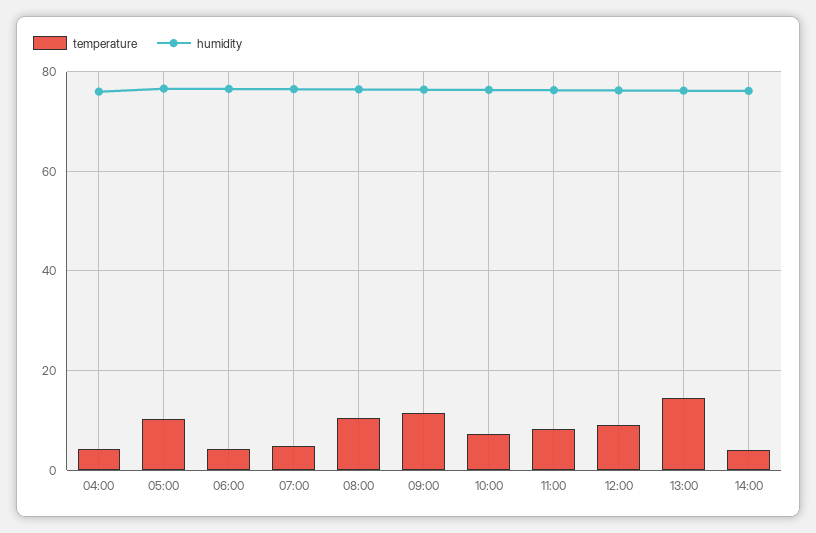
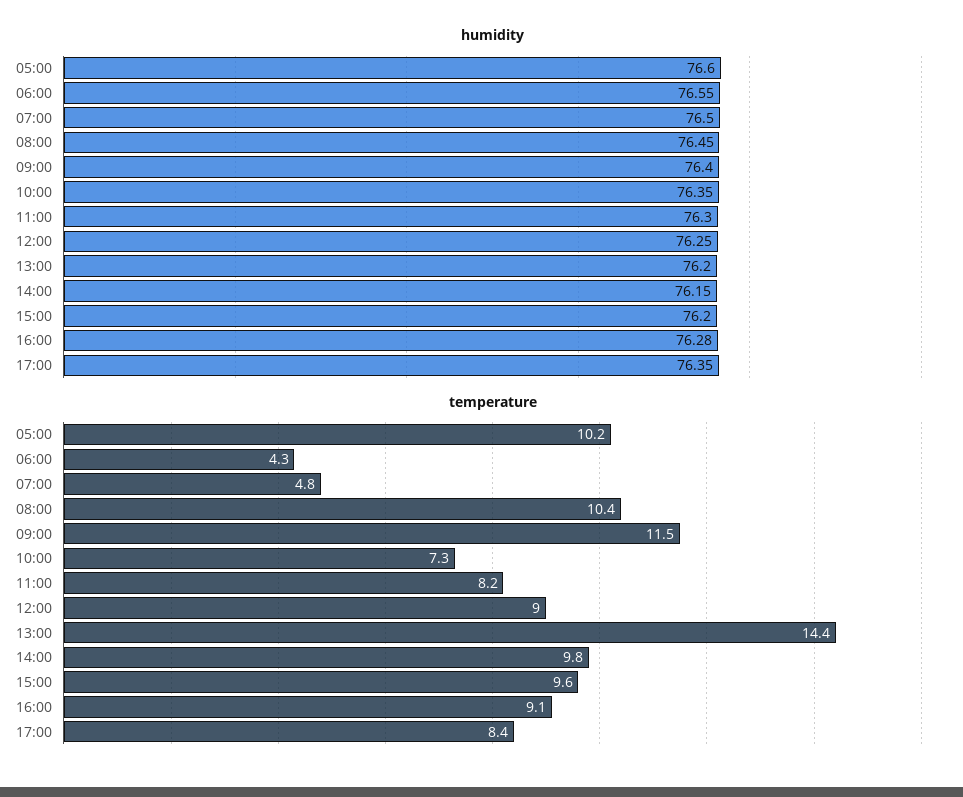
temperature, 04:00: 4 -> none
humidity, 04:00: 76 -> none
temperature, 14:00: 4 -> 9.8
humidity, 15:00: none -> 76.2
humidity, 16:00: none -> 76.28
humidity, 17:00: none -> 76.35
temperature, 15:00: none -> 9.6
temperature, 16:00: none -> 9.1
temperature, 17:00: none -> 8.4

